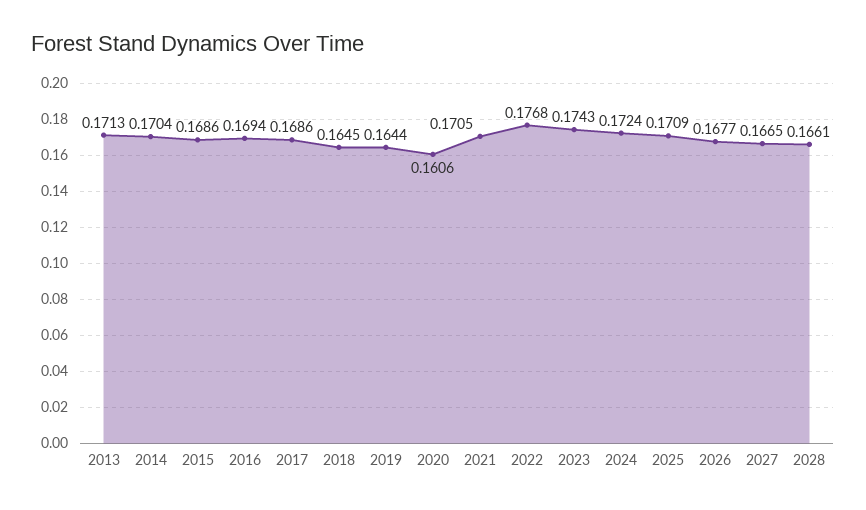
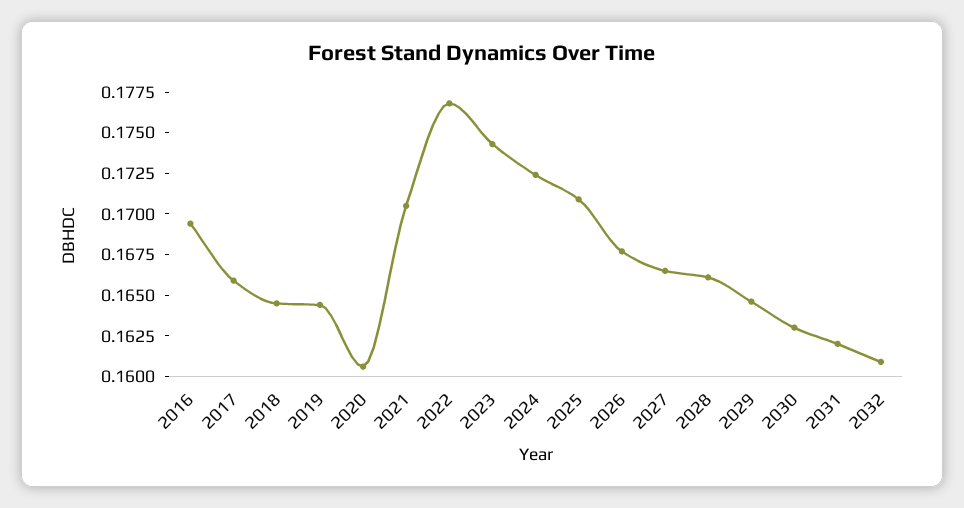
2013: 0.1713 -> none
2014: 0.1704 -> none
2015: 0.1686 -> none
2017: 0.1686 -> 0.166
2029: none -> 0.1645
2030: none -> 0.163
2031: none -> 0.162
2032: none -> 0.161

